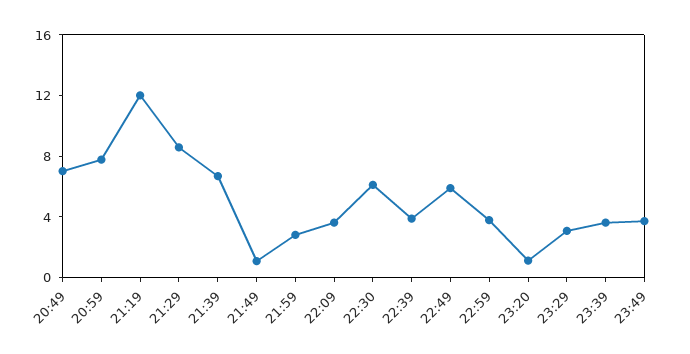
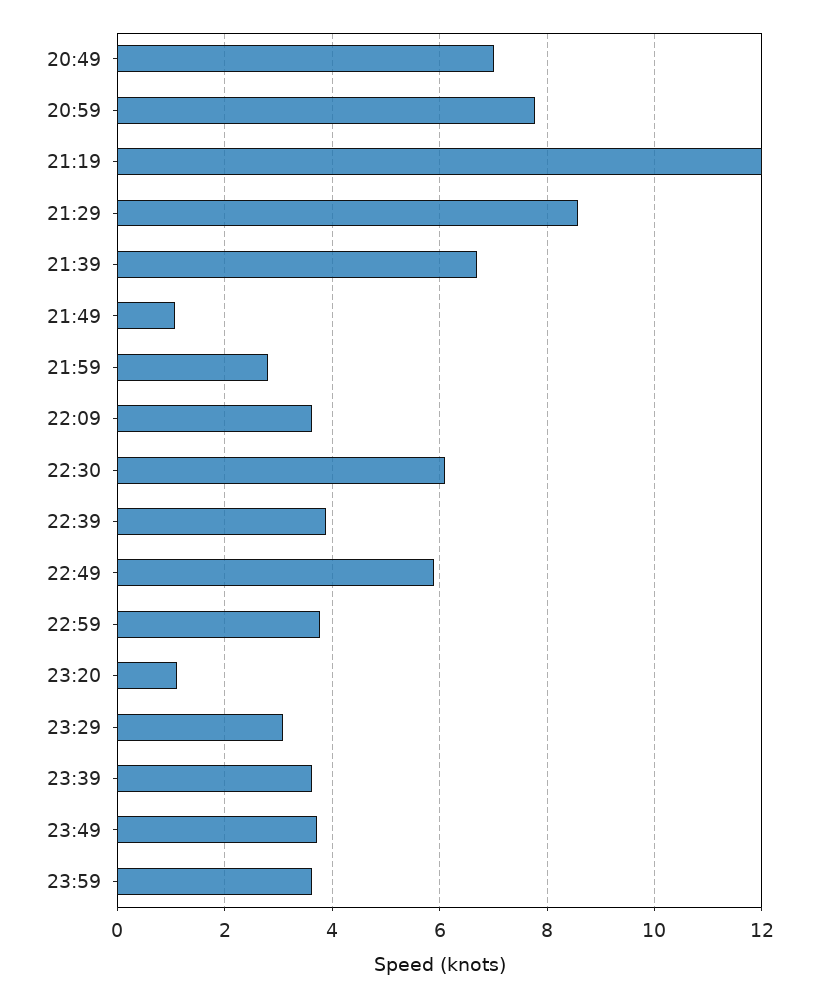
23:59: none -> 3.6

